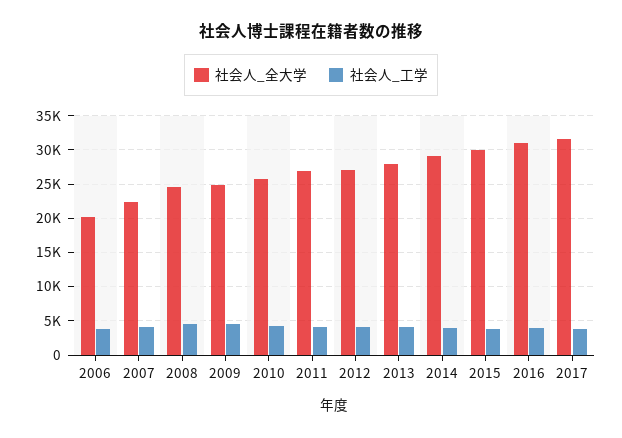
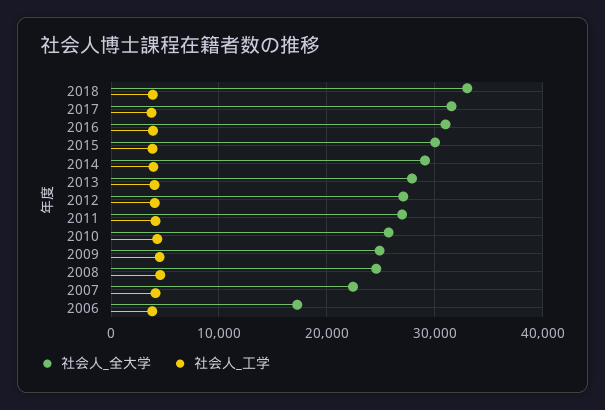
社会人_全大学, 2006: 20000 -> 17000
社会人_全大学, 2018: none -> 33000
社会人_工学, 2018: none -> 4000

